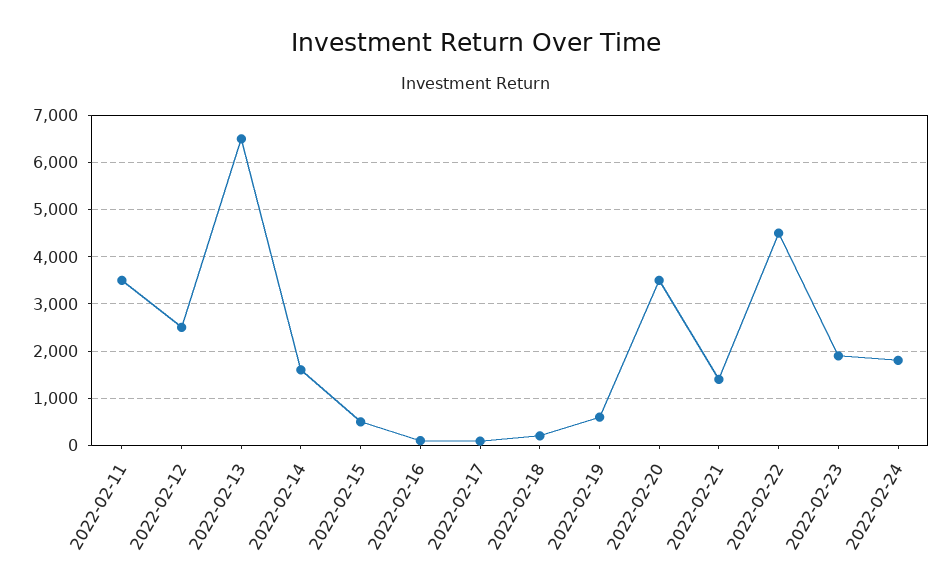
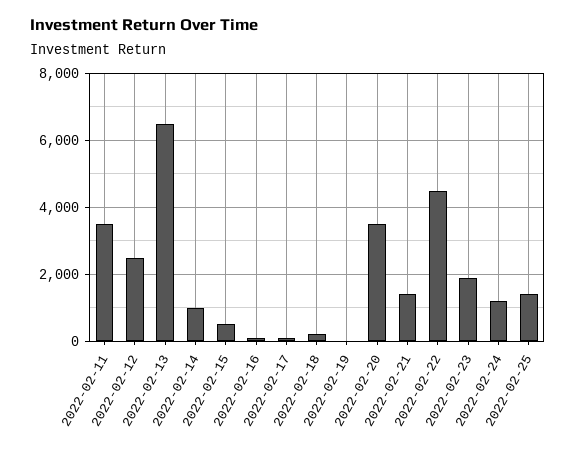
2022-02-14: 1600 -> 1000
2022-02-19: 600 -> 0
2022-02-24: 1800 -> 1200
2022-02-25: none -> 1400

